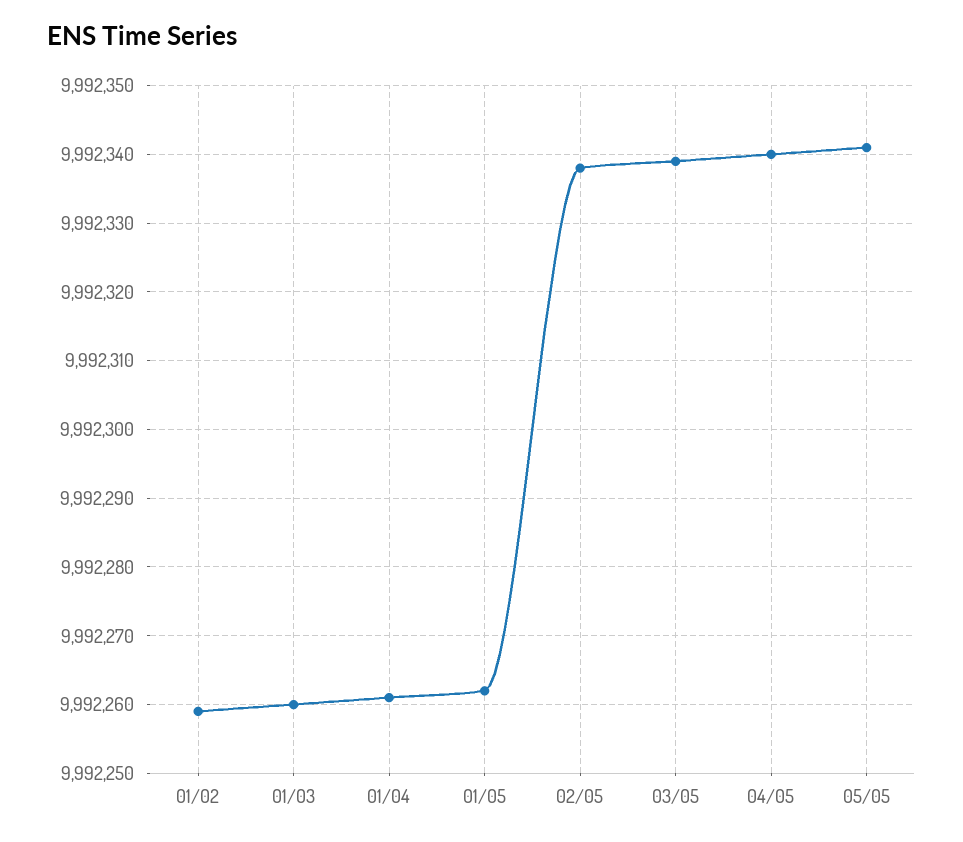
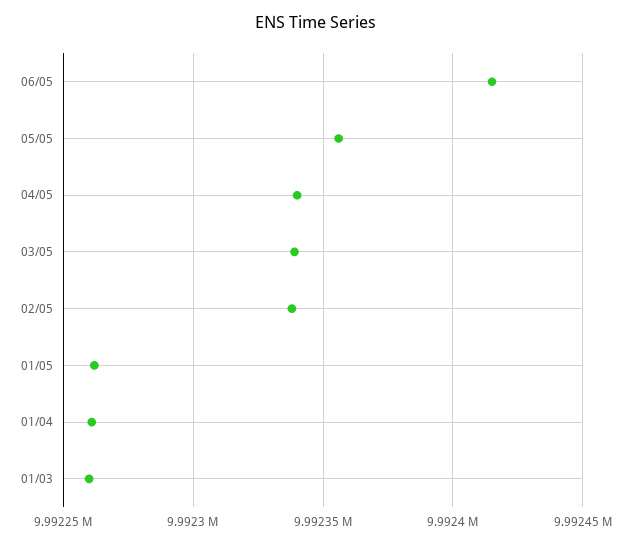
01/02: 9992259 -> none
05/05: 9992341 -> 9992355
06/05: none -> 9992415

